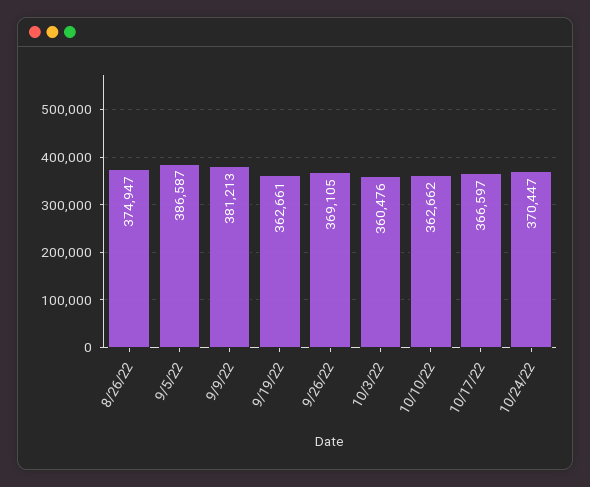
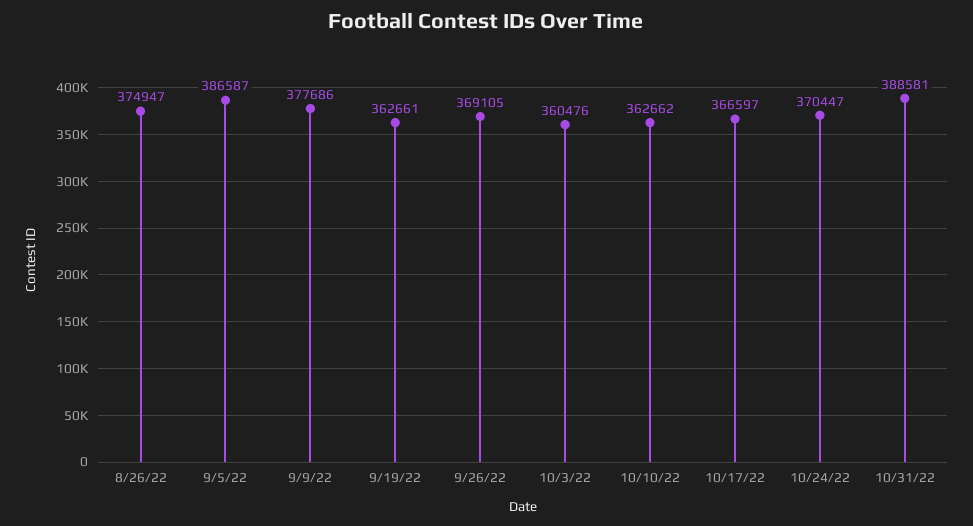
9/9/22: 381213 -> 377686
10/31/22: none -> 388581

